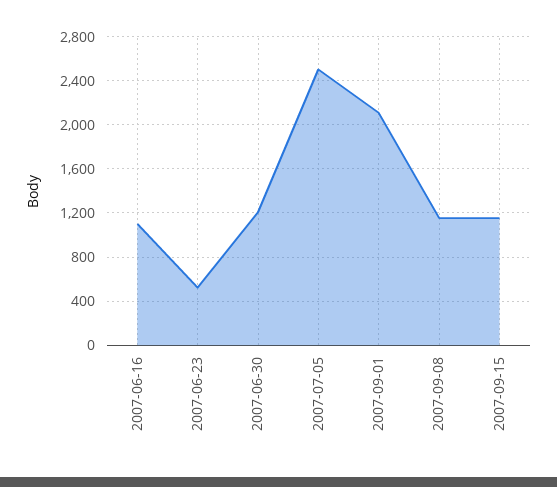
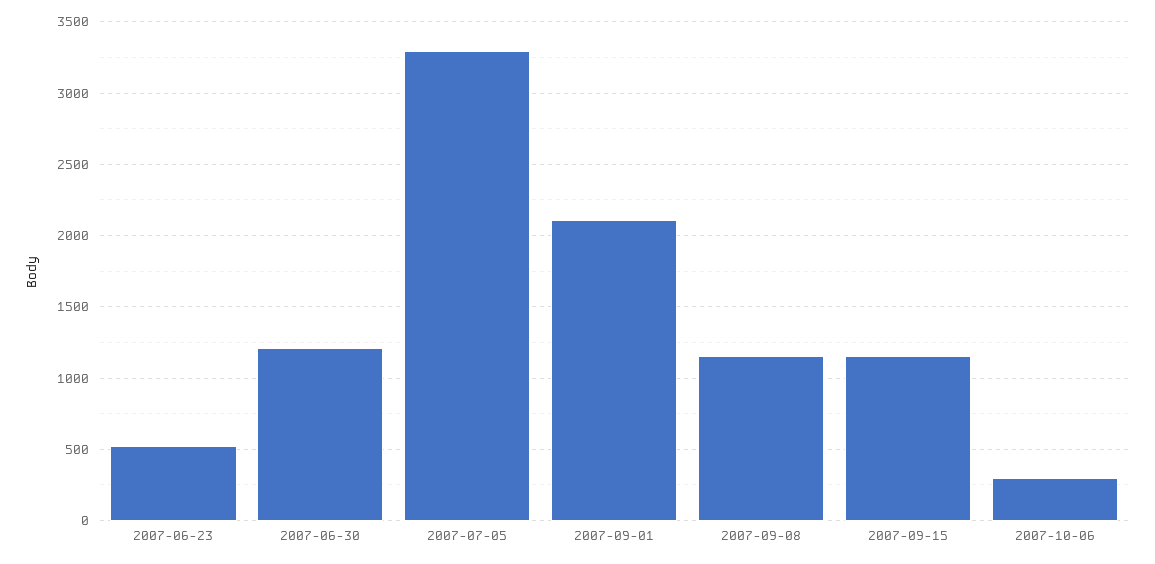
2007-06-16: 1100 -> none
2007-07-05: 2500 -> 3300
2007-10-06: none -> 300

